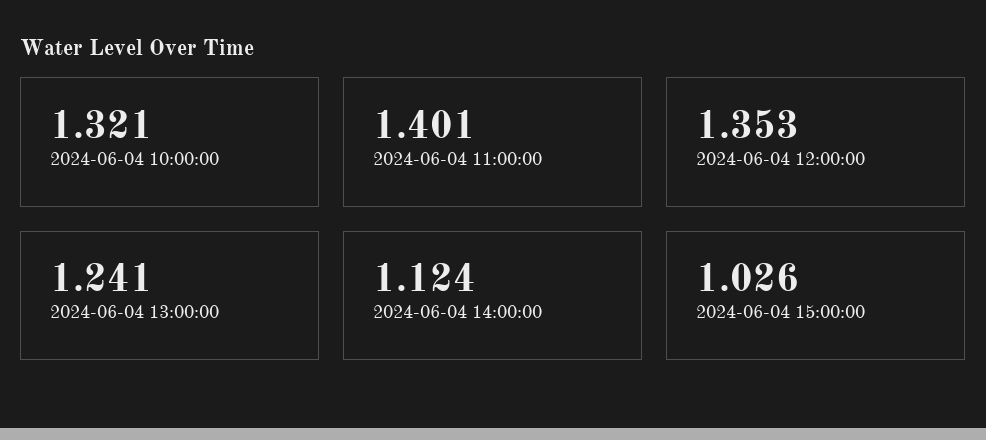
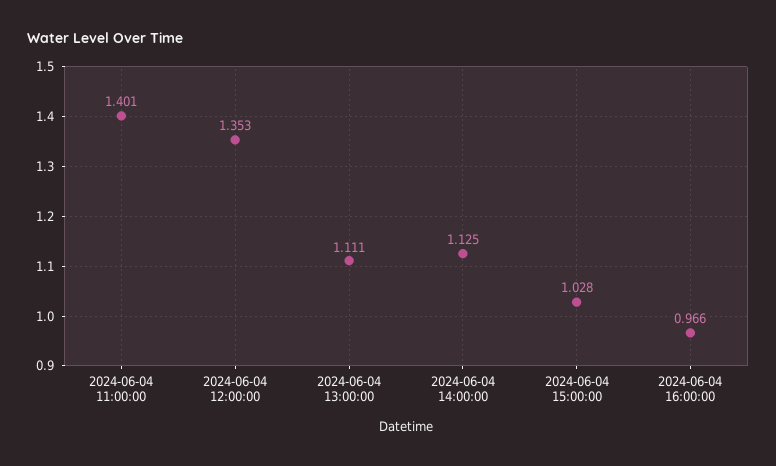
2024-06-04 10:00:00: 1.321 -> none
2024-06-04 13:00:00: 1.241 -> 1.111
2024-06-04 14:00:00: 1.124 -> 1.125
2024-06-04 15:00:00: 1.026 -> 1.028
2024-06-04 16:00:00: none -> 0.966

